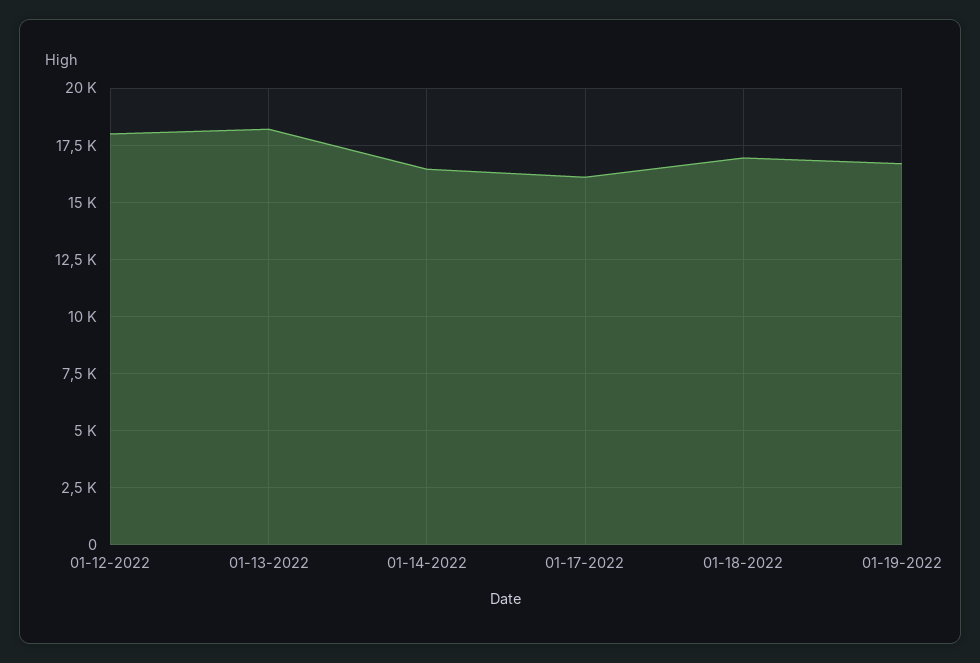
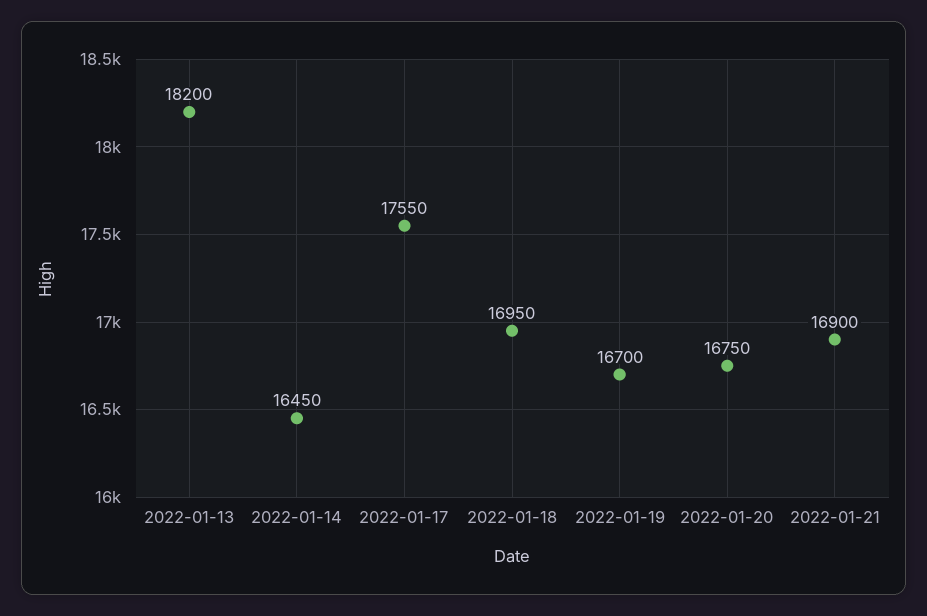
01-12-2022: 18000 -> none
01-17-2022: 16000 -> 17550
2022-01-20: none -> 16750
2022-01-21: none -> 16900

